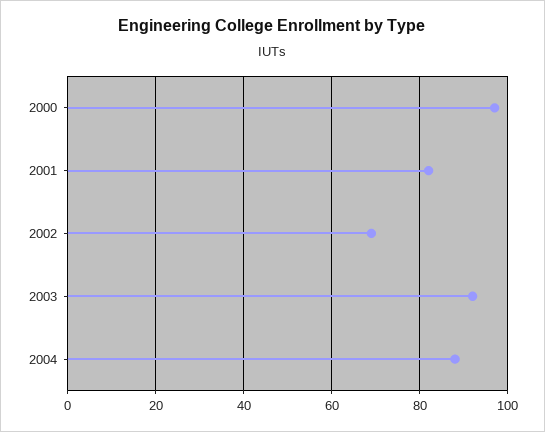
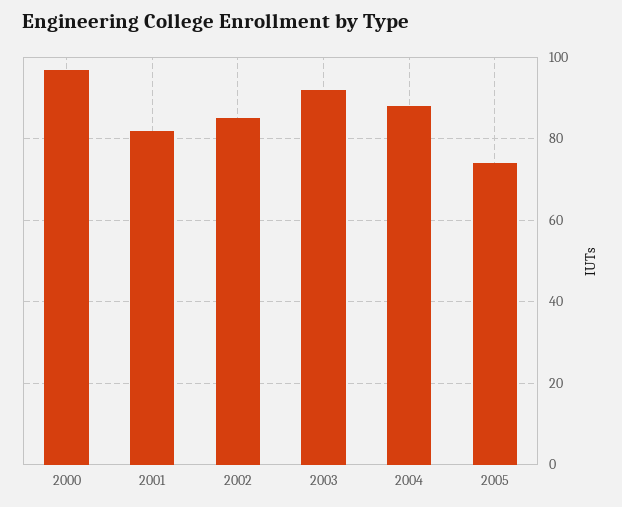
2002: 70 -> 85
2005: none -> 75

